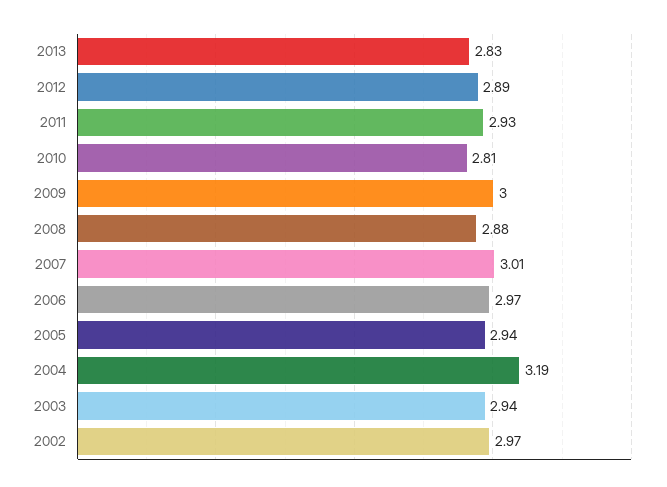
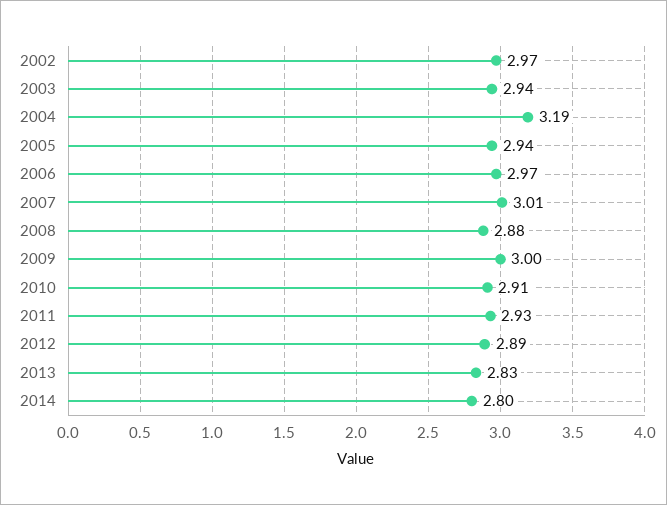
2010: 2.81 -> 2.91
2014: none -> 2.8

